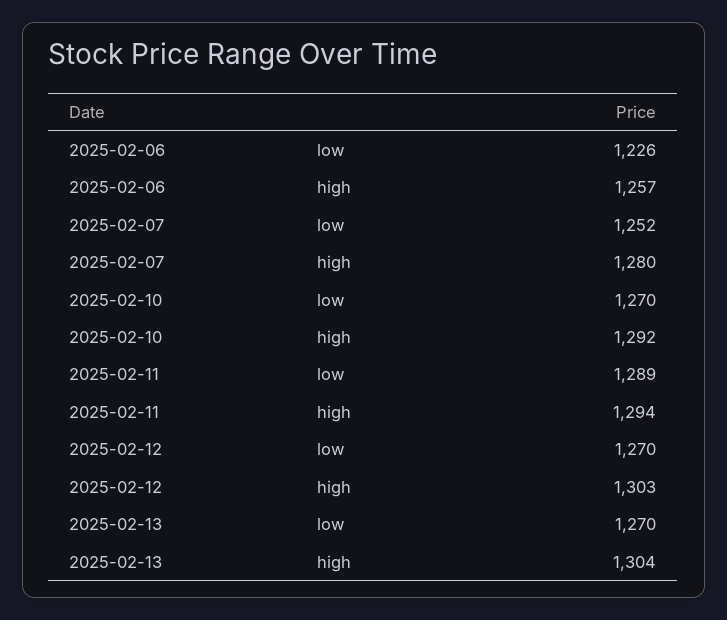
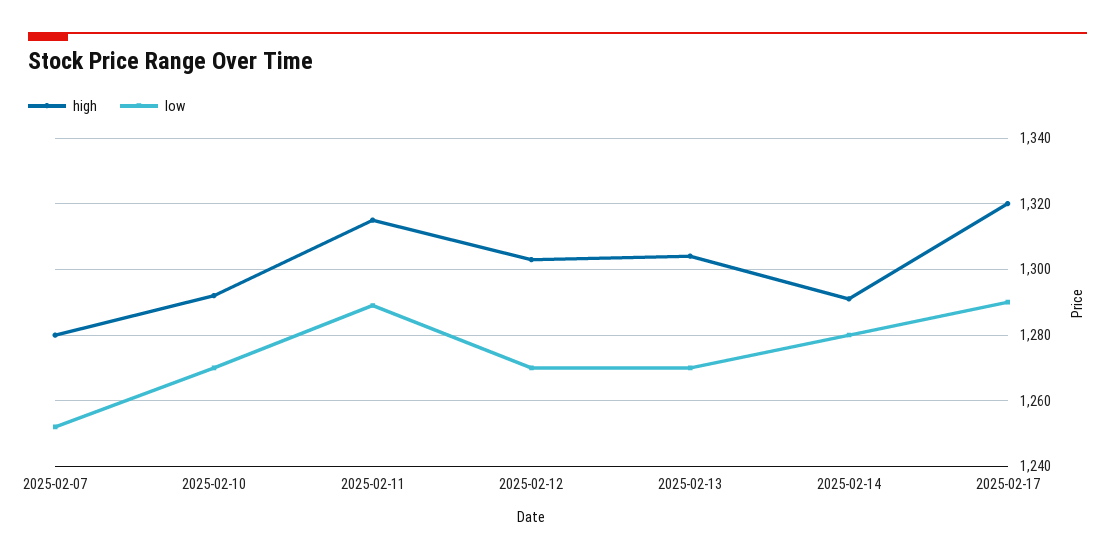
low, 2025-02-06: 1226 -> none
high, 2025-02-06: 1257 -> none
high, 2025-02-11: 1294 -> 1315
high, 2025-02-14: none -> 1290
low, 2025-02-14: none -> 1280
high, 2025-02-17: none -> 1320
low, 2025-02-17: none -> 1290

